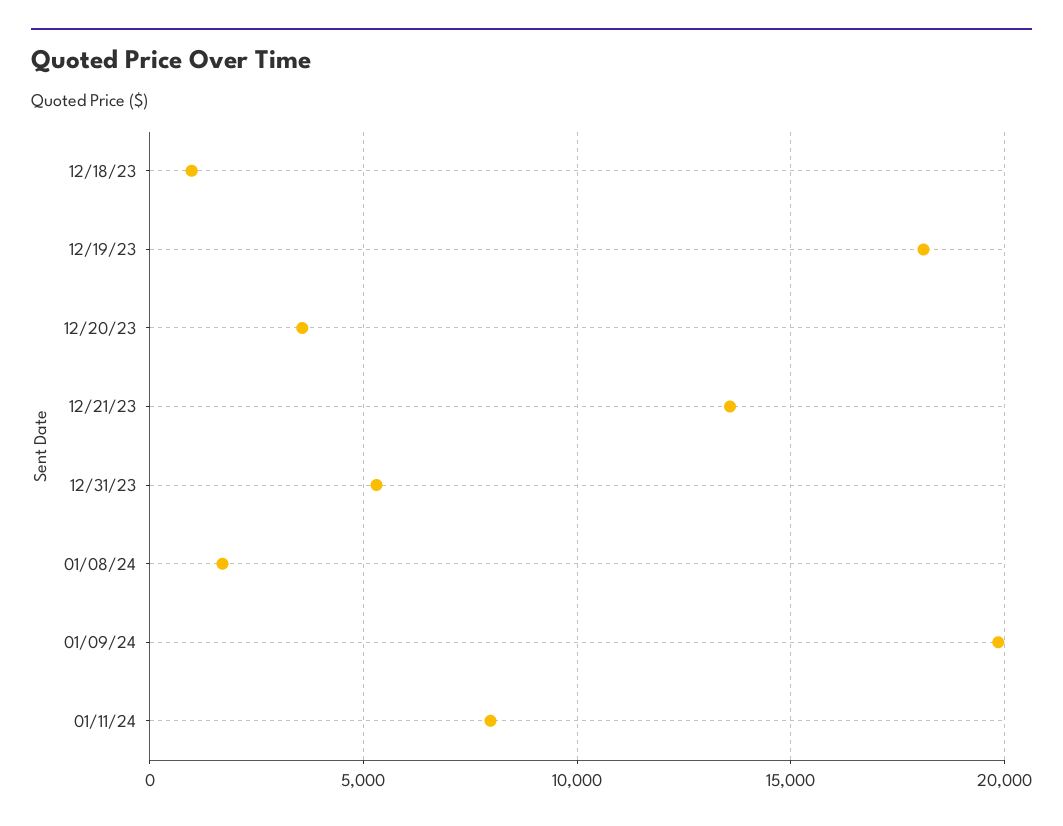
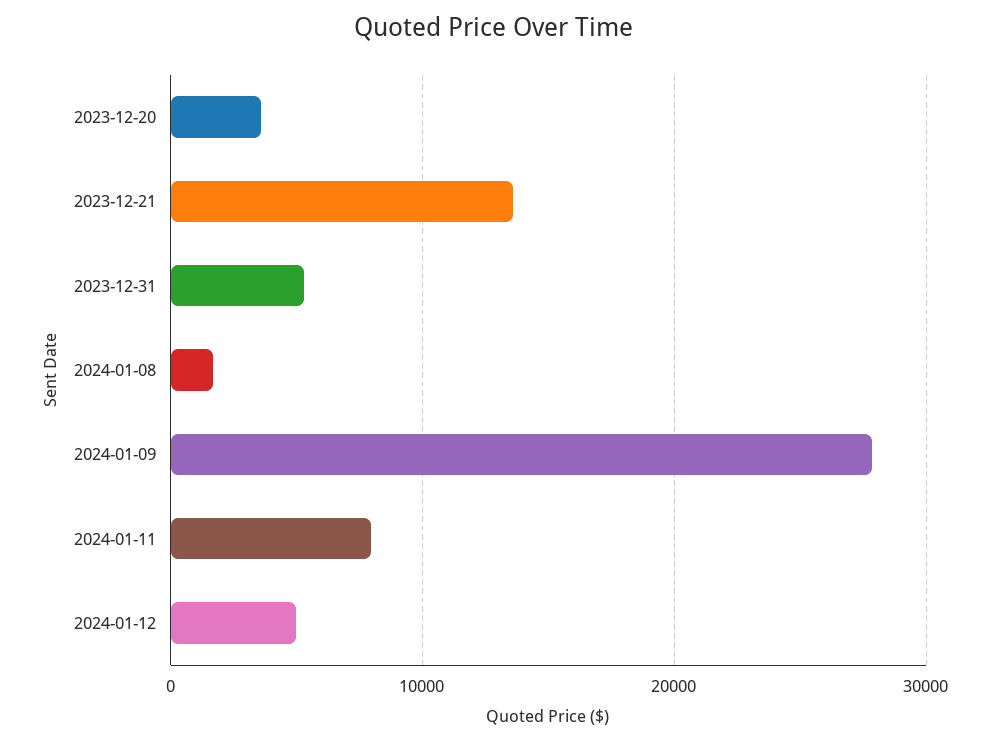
12/18/23: 1000 -> none
12/19/23: 18000 -> none
01/09/24: 20000 -> 28000
2024-01-12: none -> 5000

